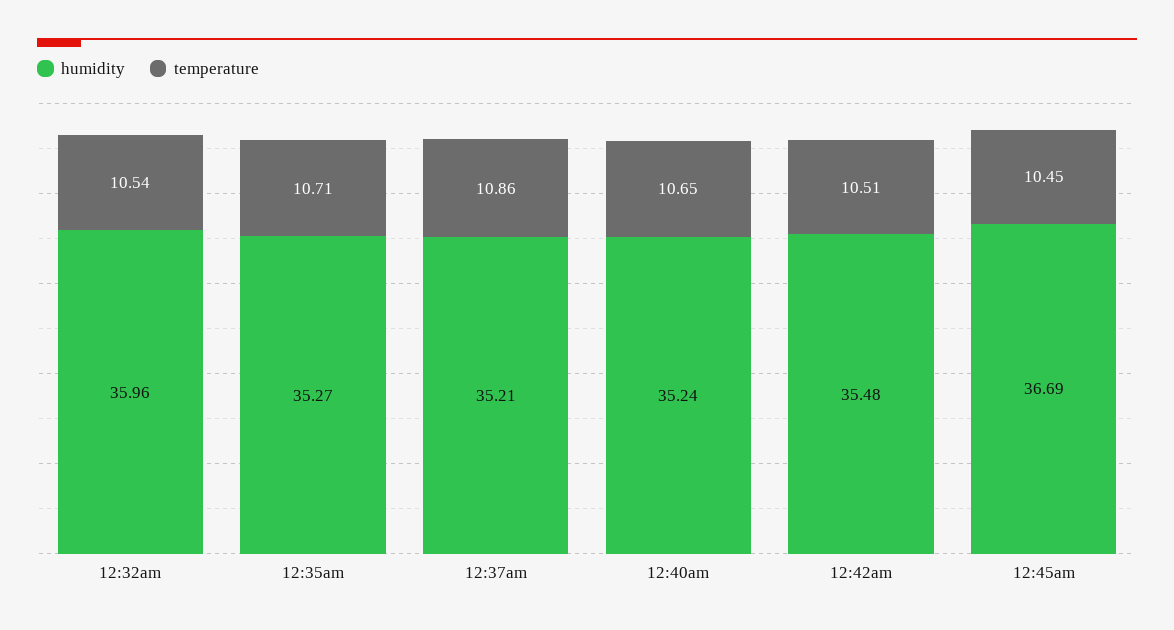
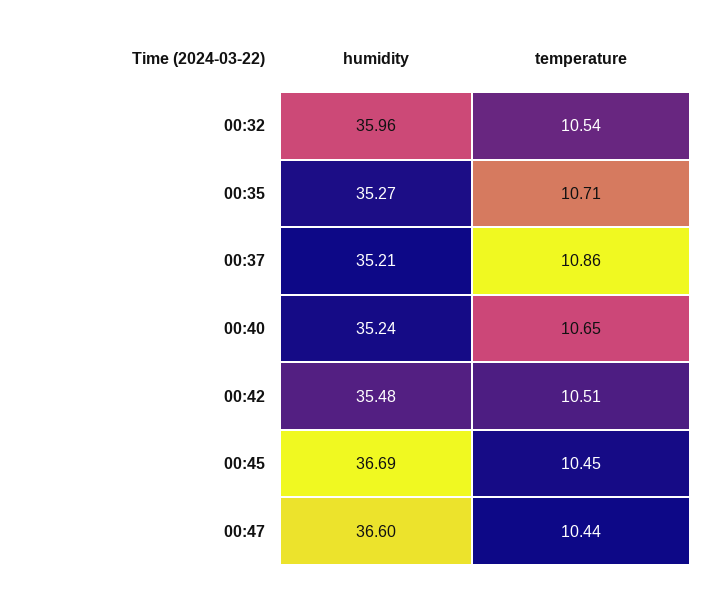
humidity, 00:47: none -> 36.6
temperature, 00:47: none -> 10.44

